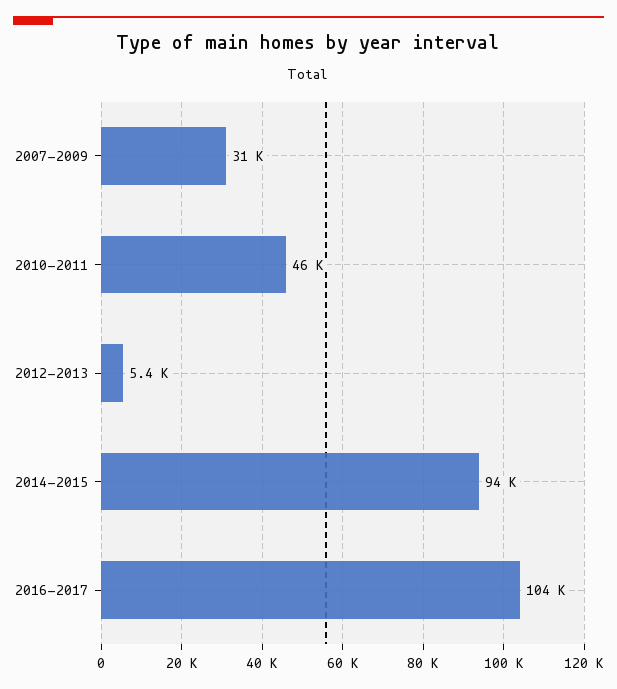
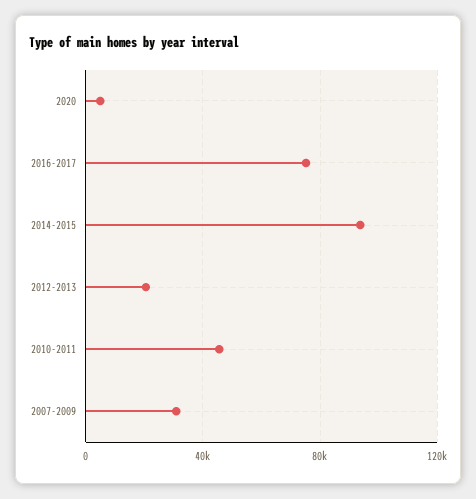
2012-2013: 5400 -> 20000
2016-2017: 104000 -> 75000
2020: none -> 5000

